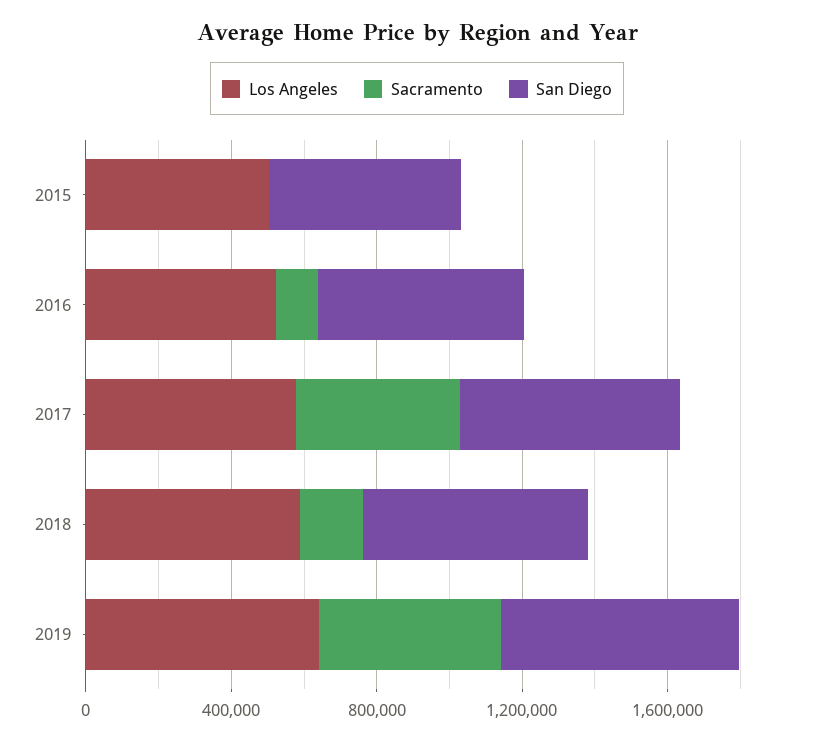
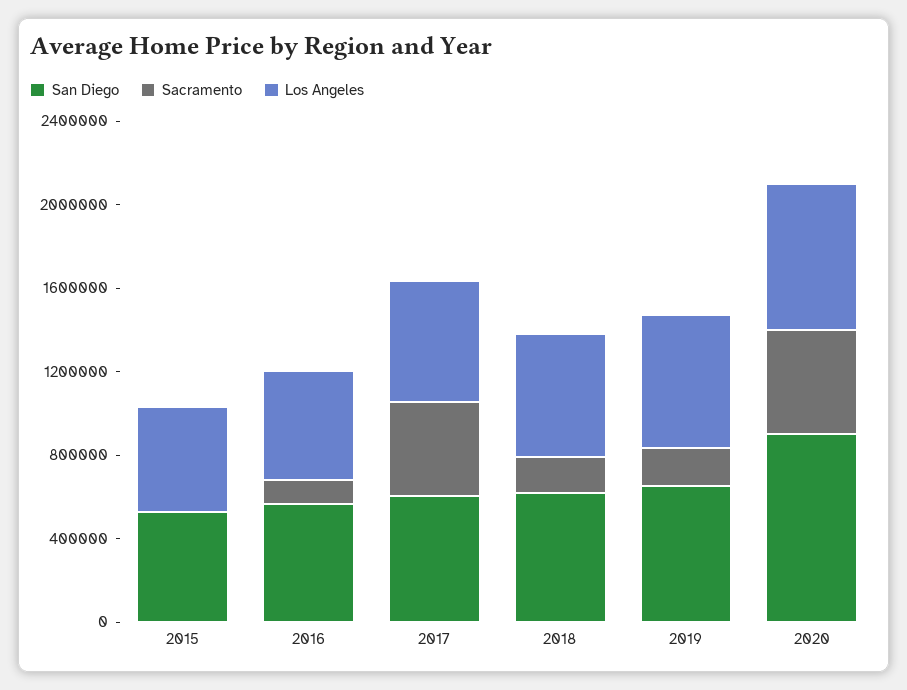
Sacramento, 2019: 500000 -> 200000
San Diego, 2020: none -> 900000
Sacramento, 2020: none -> 500000
Los Angeles, 2020: none -> 700000

